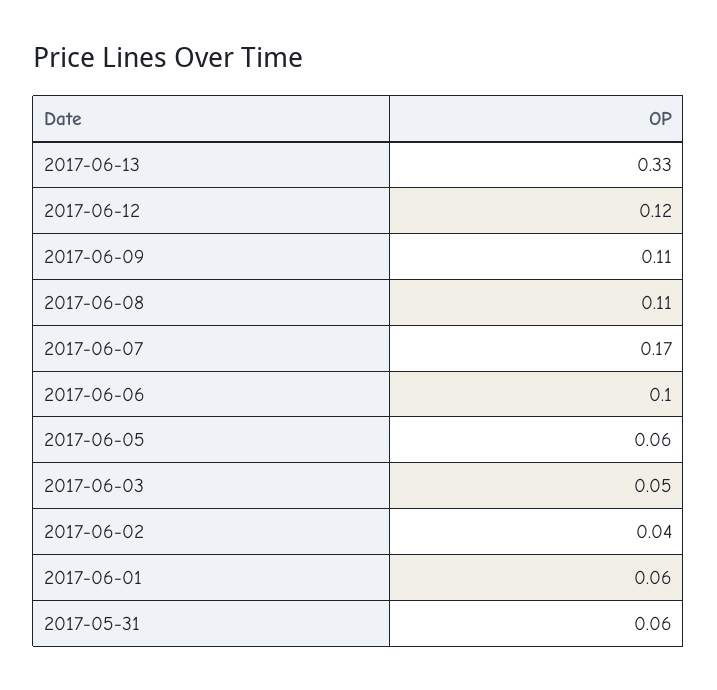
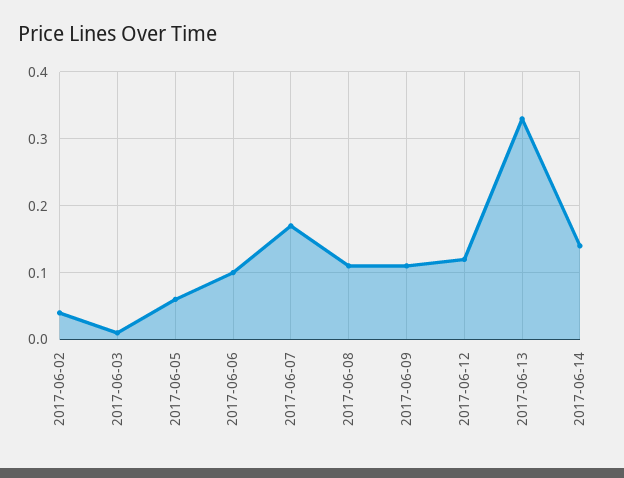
2017-06-03: 0.05 -> 0.01
2017-06-01: 0.06 -> none
2017-05-31: 0.06 -> none
2017-06-14: none -> 0.14

